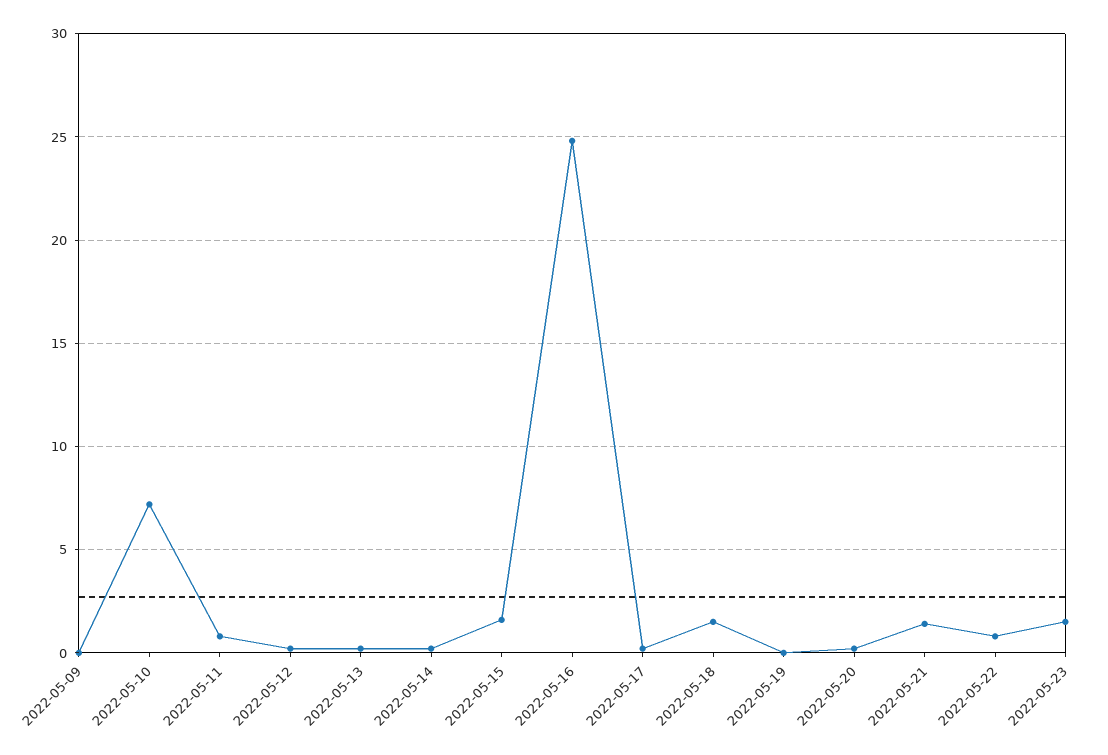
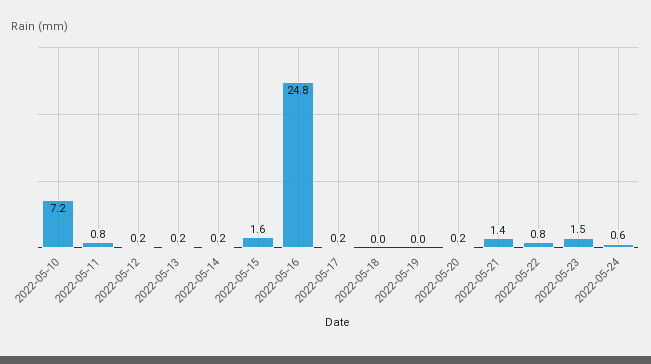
2022-05-09: 0 -> none
2022-05-18: 1.5 -> 0
2022-05-24: none -> 0.6

